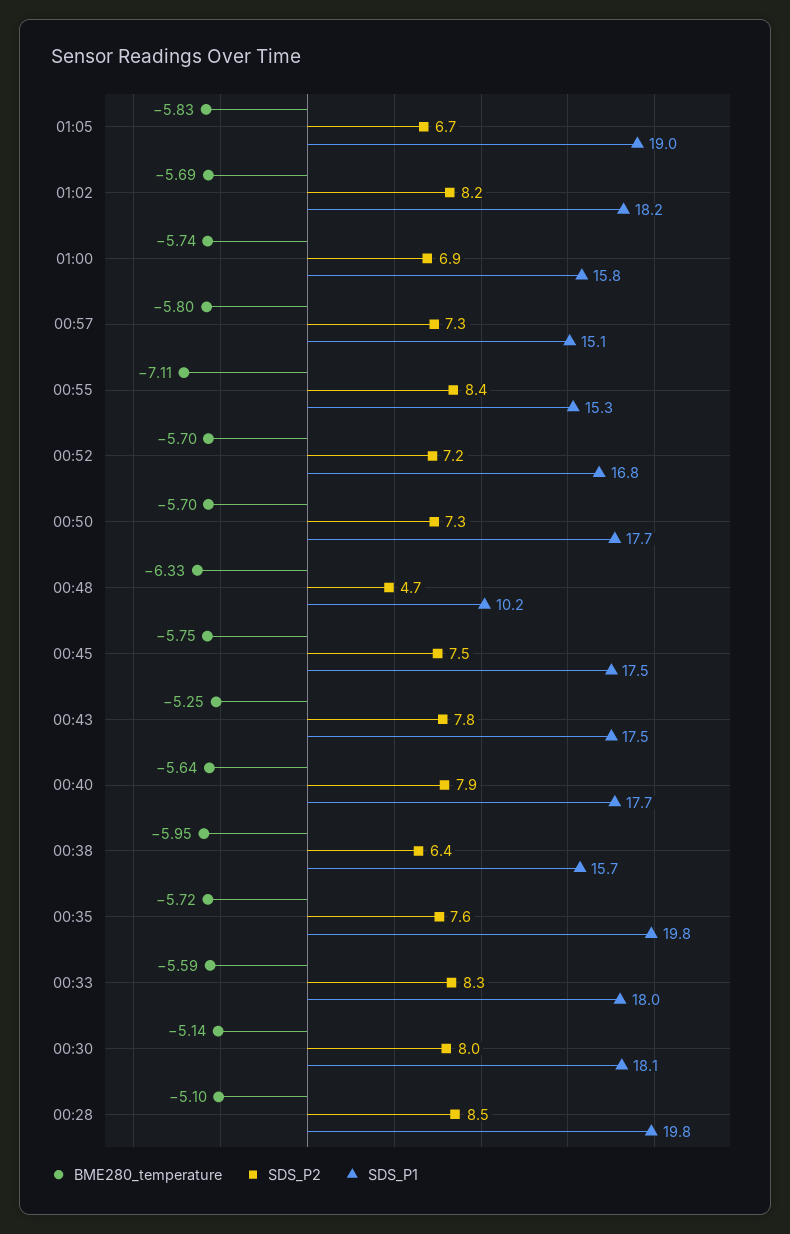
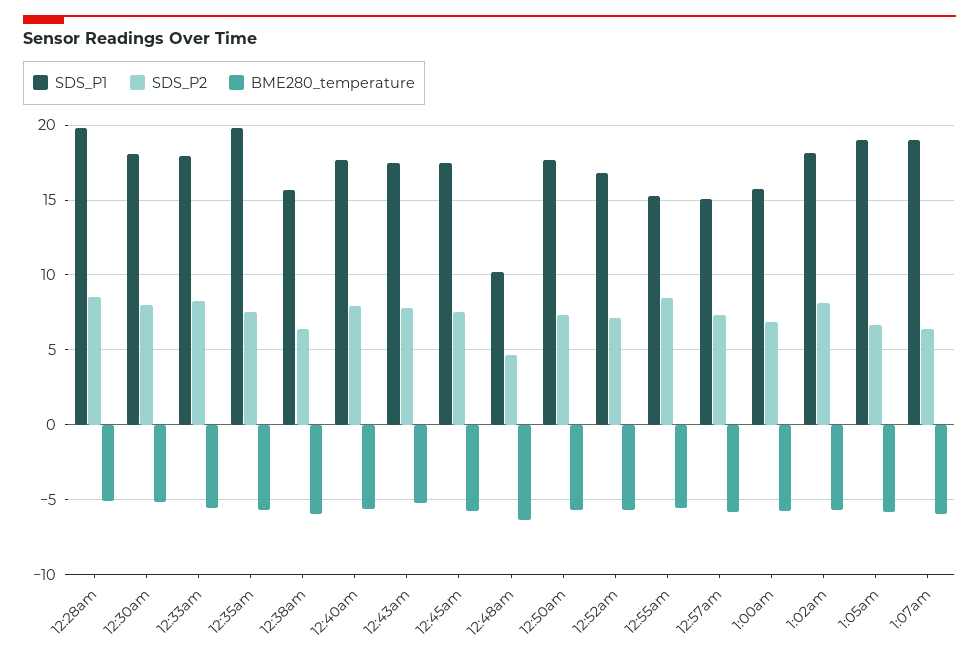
BME280_temperature, 00:55: -7.11 -> -5.5
SDS_P1, 1:07am: none -> 19
SDS_P2, 1:07am: none -> 6.5
BME280_temperature, 1:07am: none -> -6

